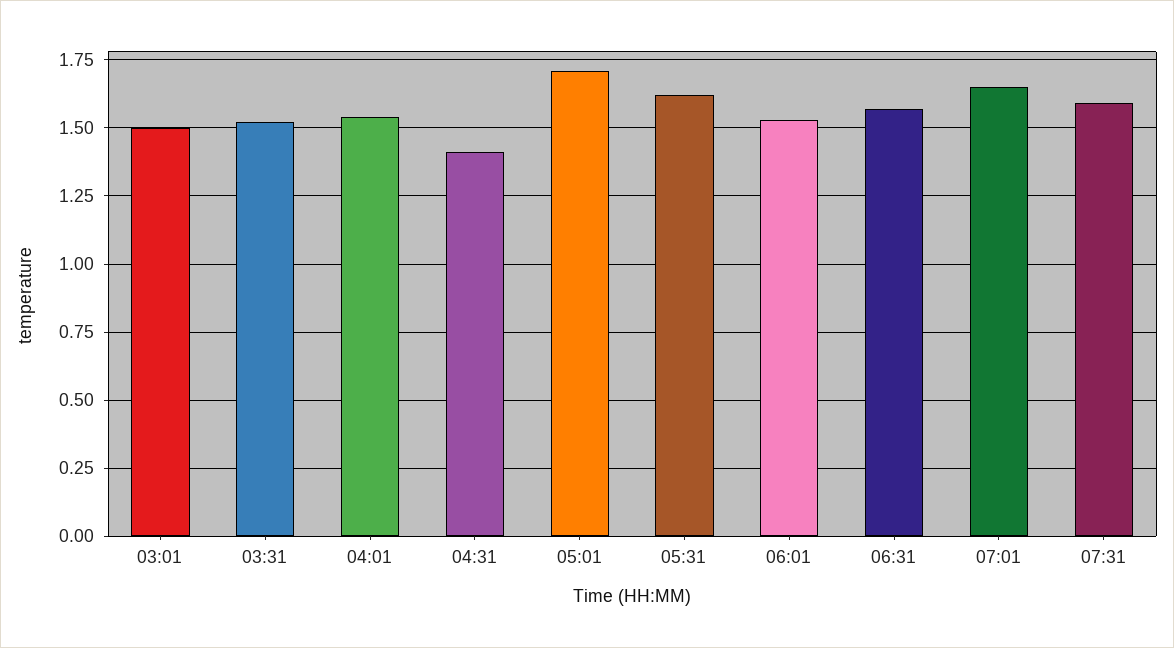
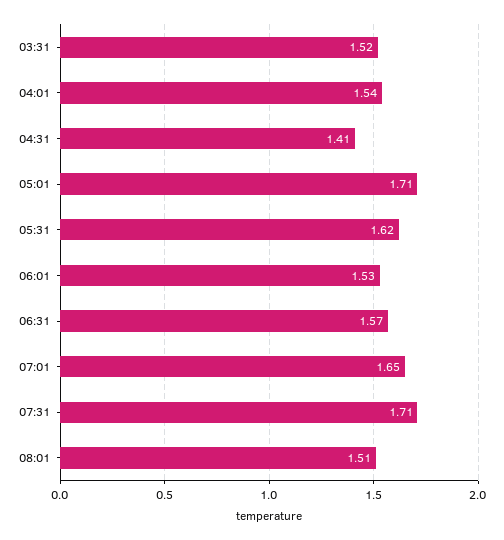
03:01: 1.5 -> none
07:31: 1.6 -> 1.71
08:01: none -> 1.51

